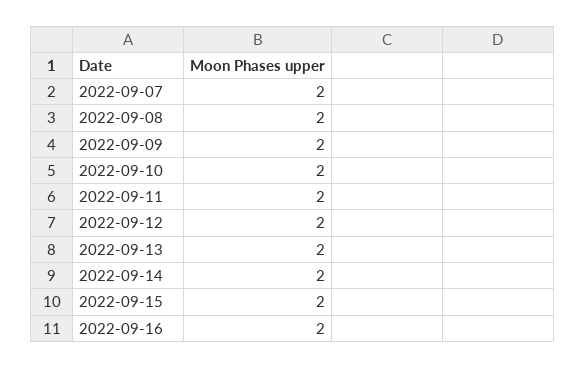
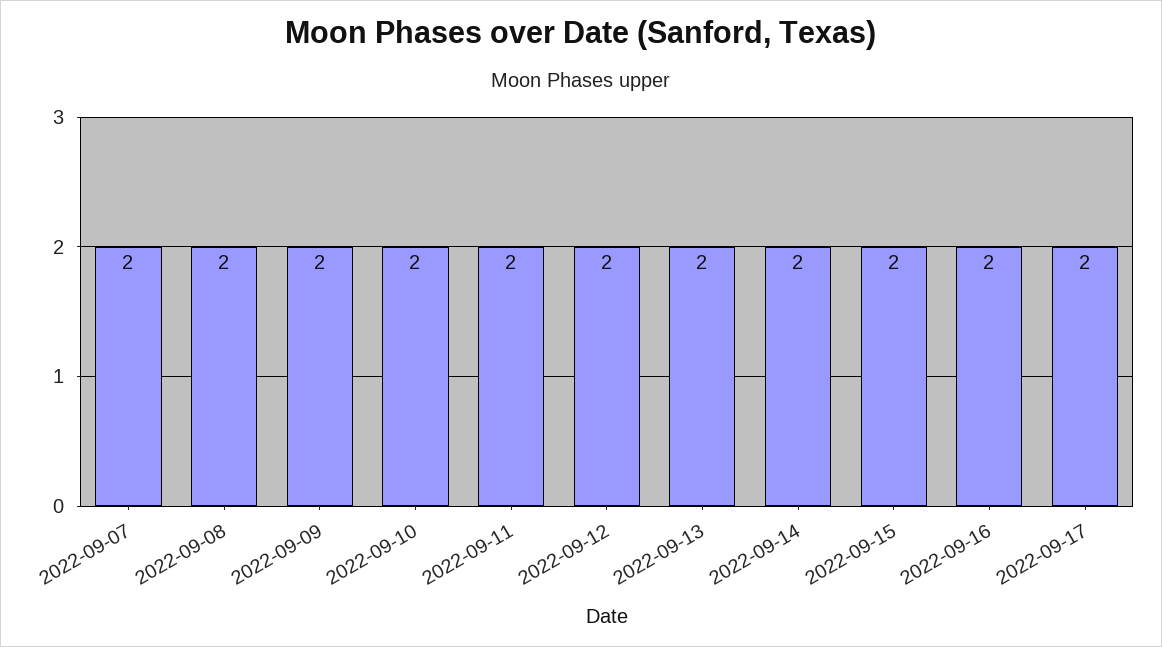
2022-09-17: none -> 2

